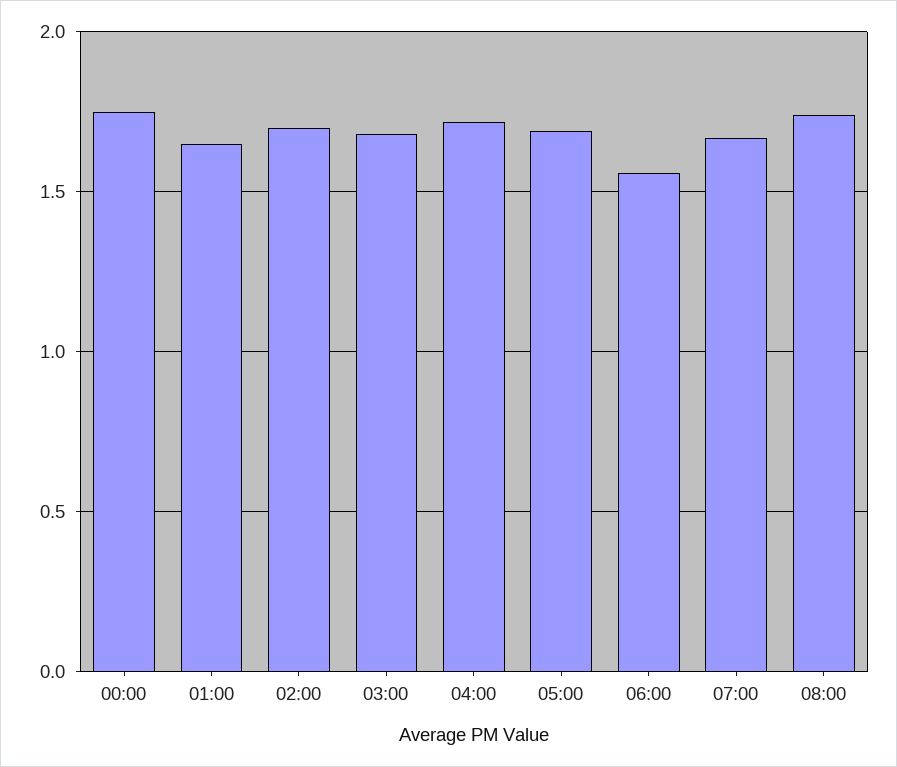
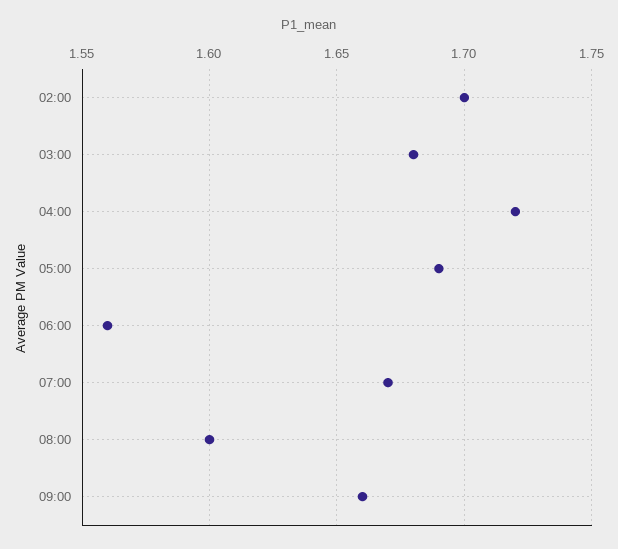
00:00: 1.75 -> none
01:00: 1.65 -> none
08:00: 1.75 -> 1.6
09:00: none -> 1.66

